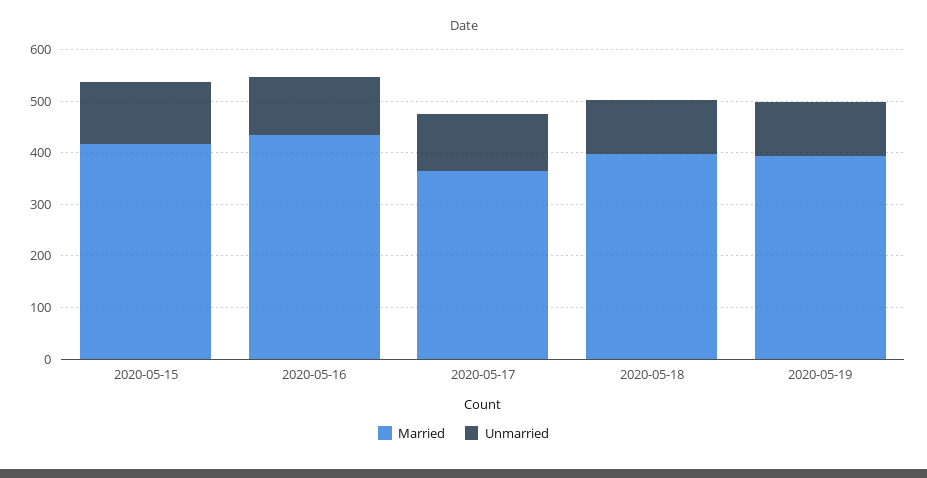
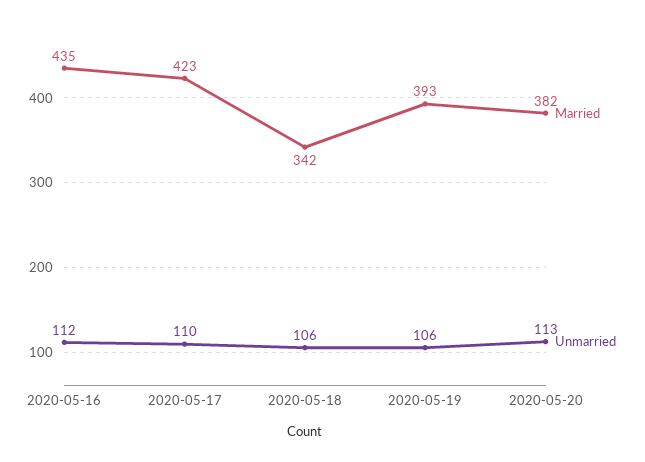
Married, 2020-05-15: 420 -> none
Unmarried, 2020-05-15: 120 -> none
Married, 2020-05-17: 360 -> 423
Married, 2020-05-18: 400 -> 342
Married, 2020-05-20: none -> 382
Unmarried, 2020-05-20: none -> 113

